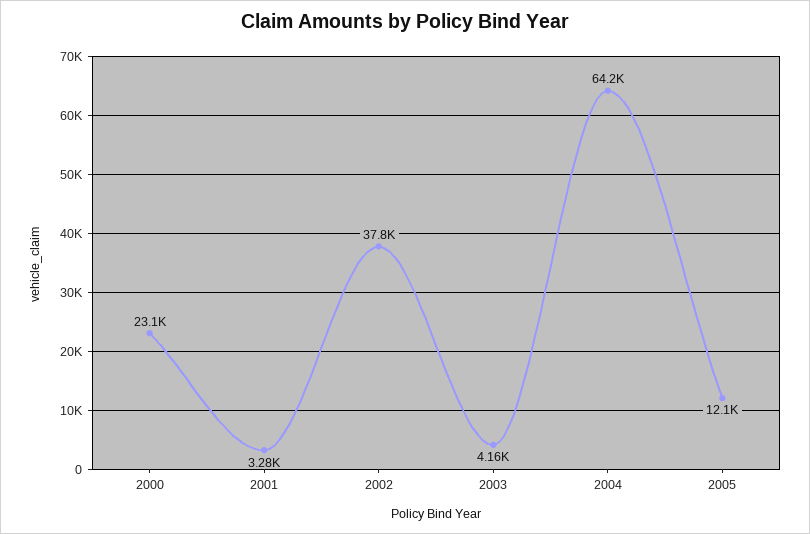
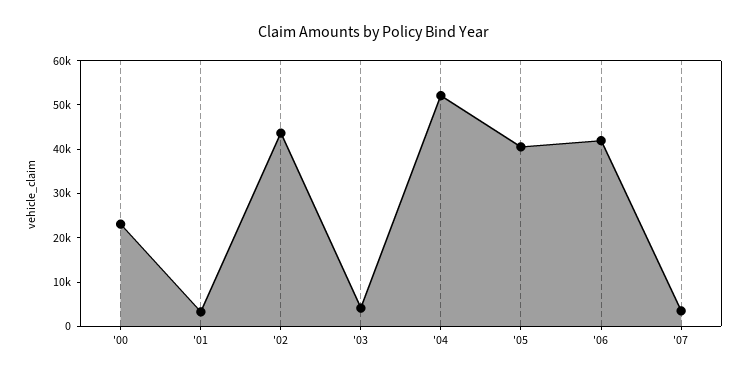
2002: 37800 -> 44000
2004: 64200 -> 52000
2005: 12100 -> 40000
'06: none -> 42000
'07: none -> 4000

